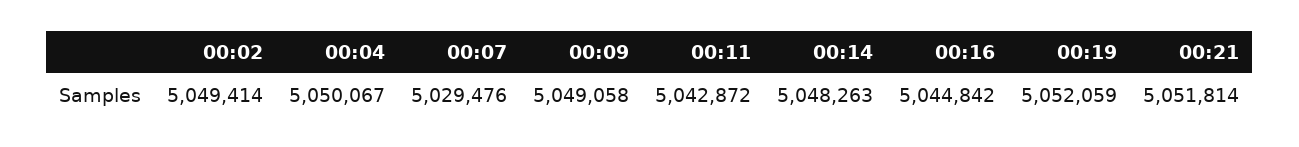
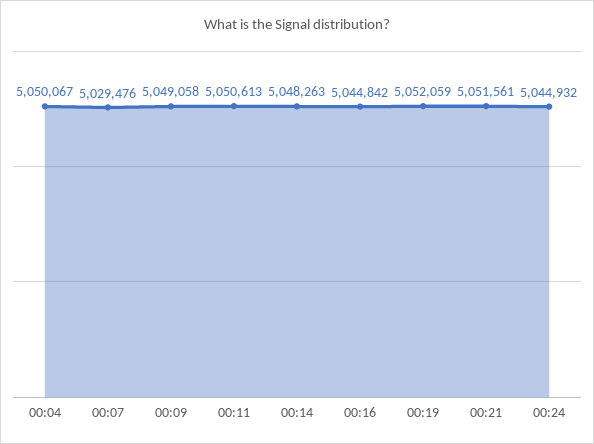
00:02: 5049414 -> none
00:11: 5042872 -> 5050613
00:21: 5051814 -> 5051561
00:24: none -> 5044932

